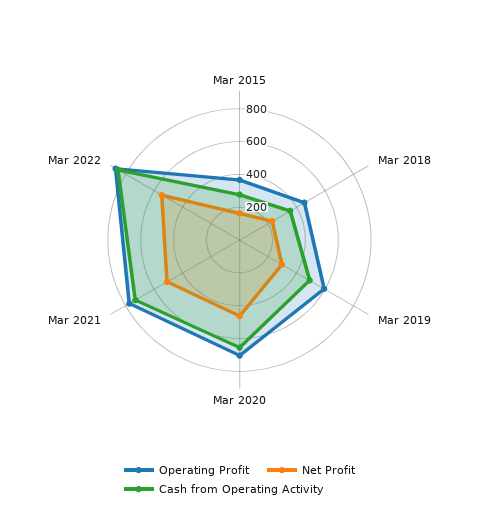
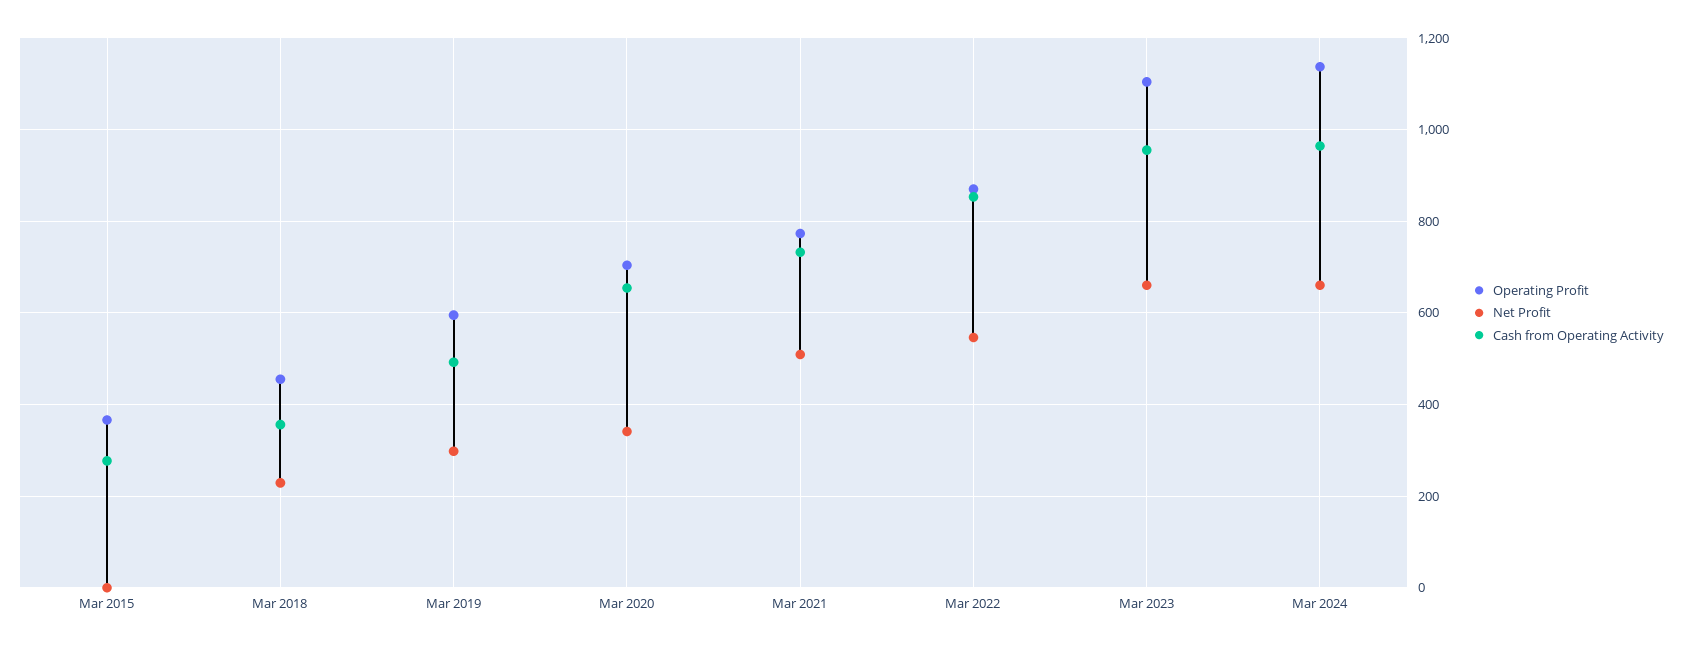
Net Profit, Mar 2015: 150 -> 0
Net Profit, Mar 2020: 450 -> 340
Operating Profit, Mar 2023: none -> 1100
Net Profit, Mar 2023: none -> 660
Cash from Operating Activity, Mar 2023: none -> 960
Operating Profit, Mar 2024: none -> 1140
Net Profit, Mar 2024: none -> 660
Cash from Operating Activity, Mar 2024: none -> 960

